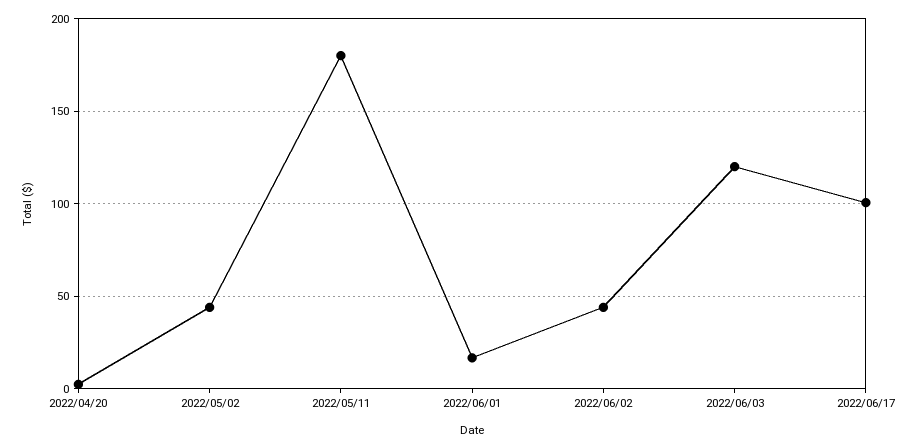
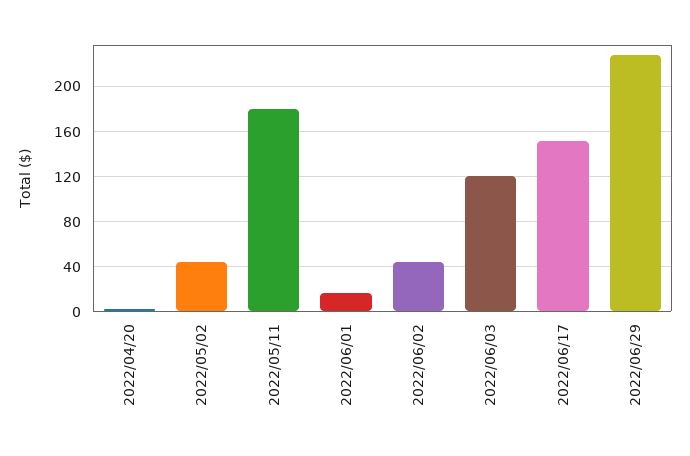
2022/06/17: 100 -> 150
2022/06/29: none -> 230

